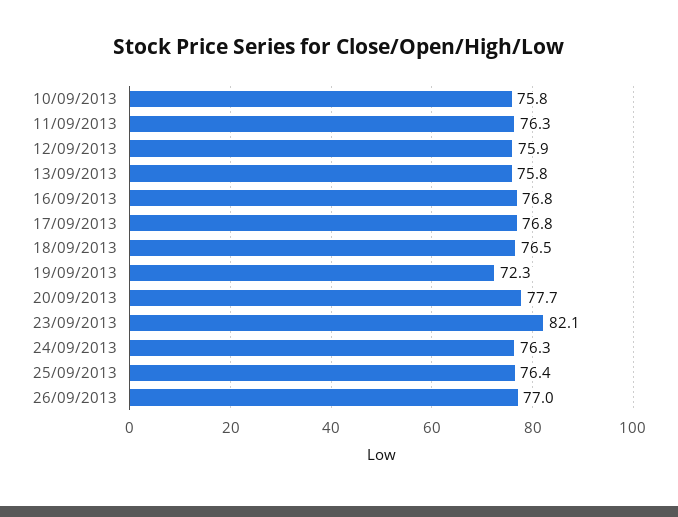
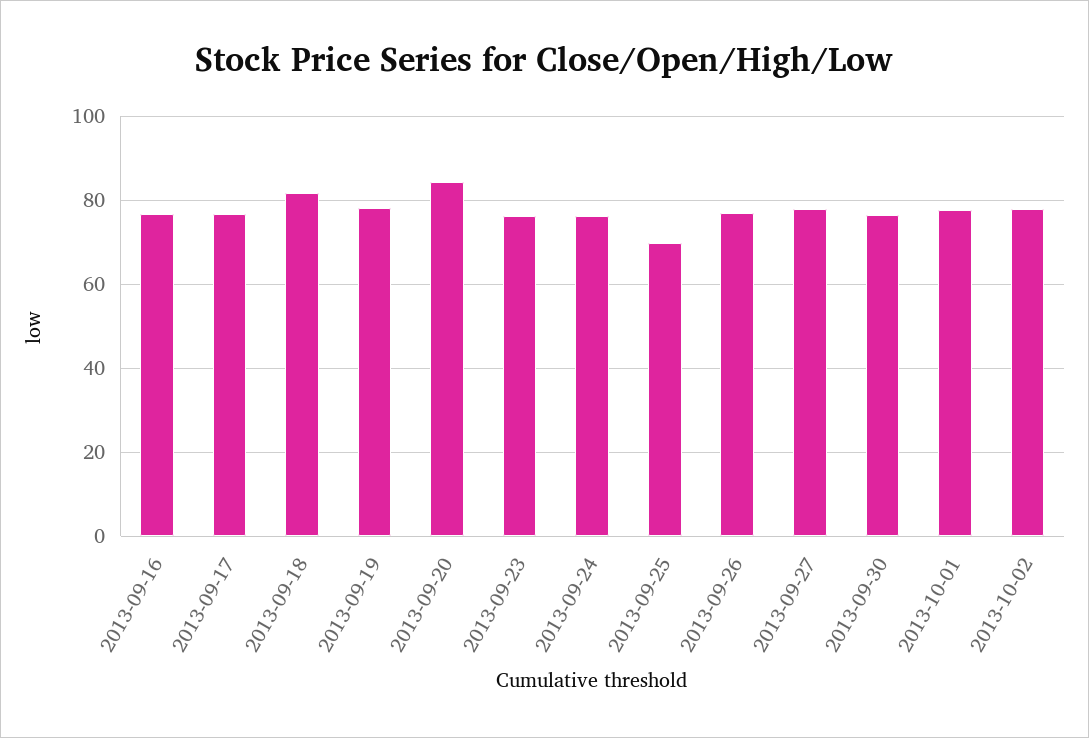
10/09/2013: 75.8 -> none
11/09/2013: 76.3 -> none
12/09/2013: 75.9 -> none
13/09/2013: 75.8 -> none
18/09/2013: 76.5 -> 82
19/09/2013: 72.3 -> 78
20/09/2013: 77.7 -> 84
23/09/2013: 82.1 -> 76
25/09/2013: 76.4 -> 70
2013-09-27: none -> 78
2013-09-30: none -> 76
2013-10-01: none -> 78
2013-10-02: none -> 78

